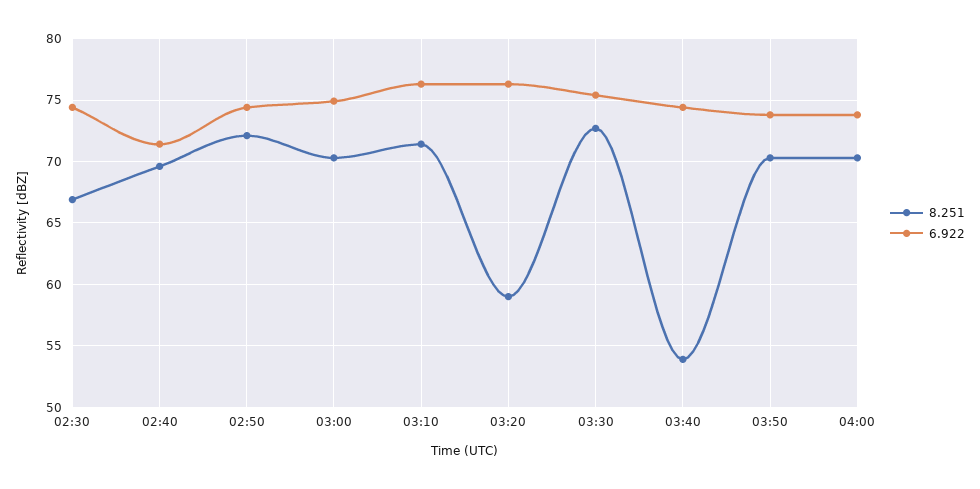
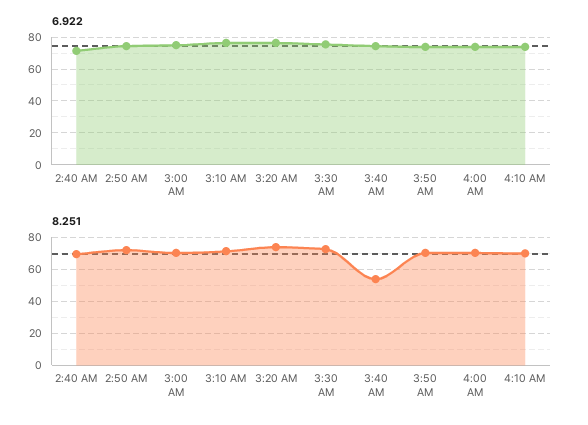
8.251, 02:30: 67 -> none
6.922, 02:30: 74.5 -> none
8.251, 03:20: 59 -> 75
6.922, 4:10 AM: none -> 75
8.251, 4:10 AM: none -> 70

